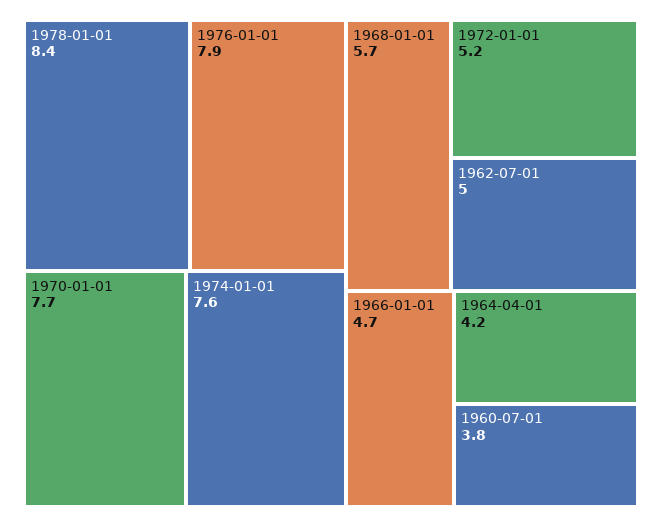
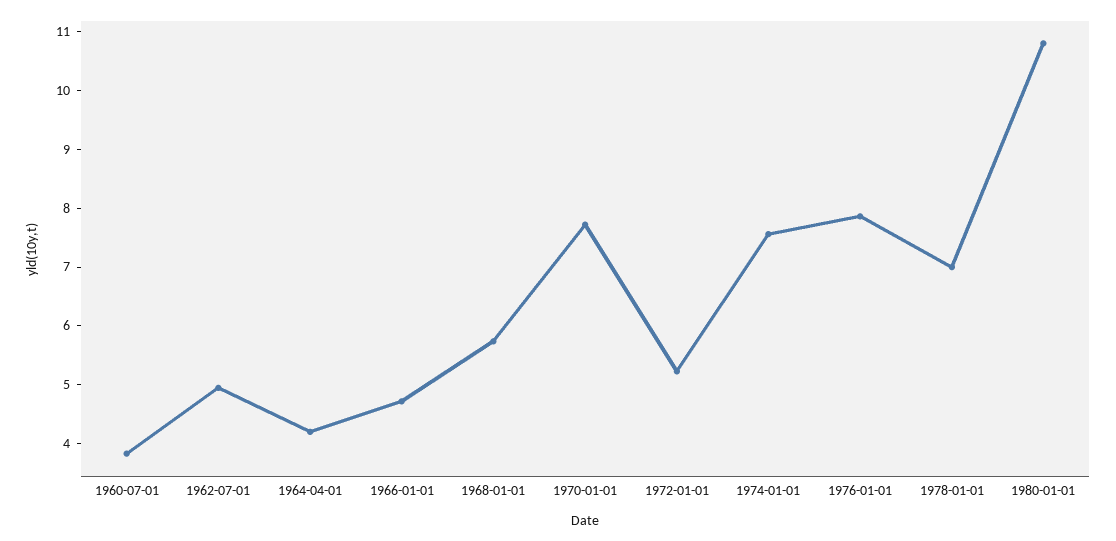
1978-01-01: 8.4 -> 7
1980-01-01: none -> 10.8

